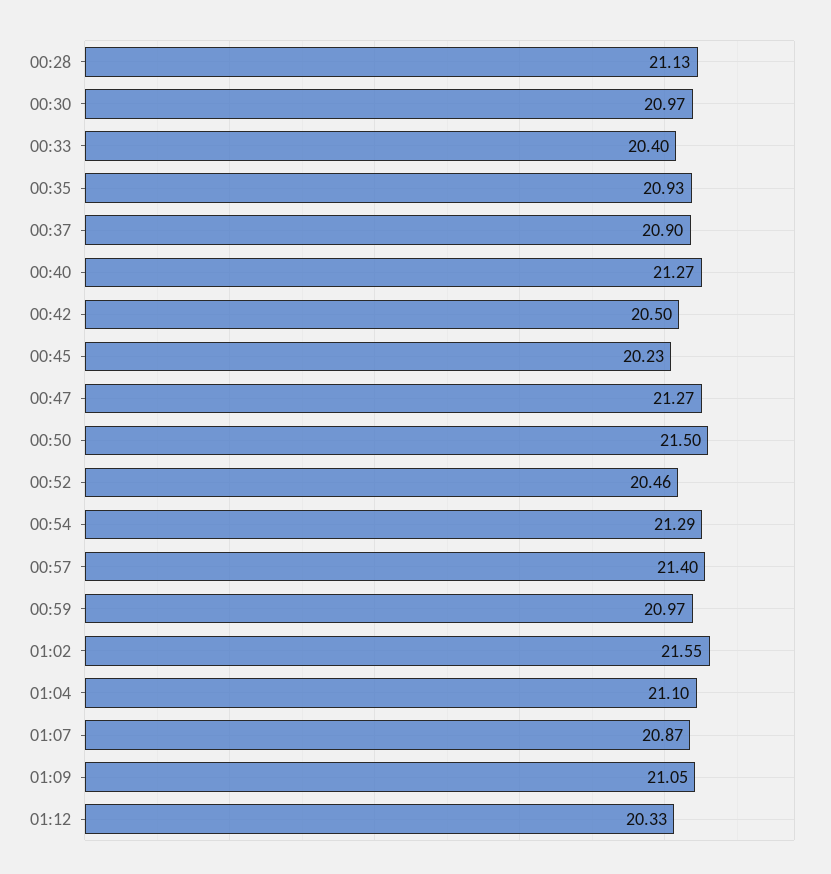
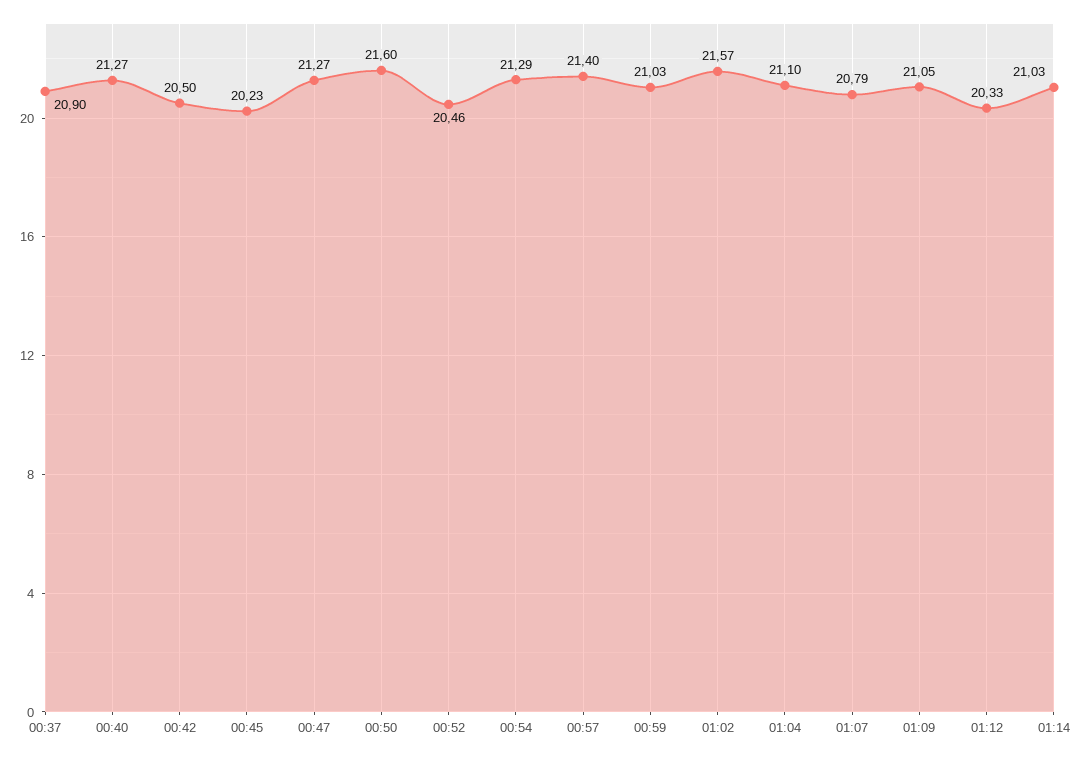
00:28: 21.13 -> none
00:30: 20.97 -> none
00:33: 20.4 -> none
00:35: 20.93 -> none
00:50: 21.5 -> 21.6
00:59: 20.97 -> 21.03
01:02: 21.55 -> 21.57
01:07: 20.87 -> 20.79
01:14: none -> 21.03

